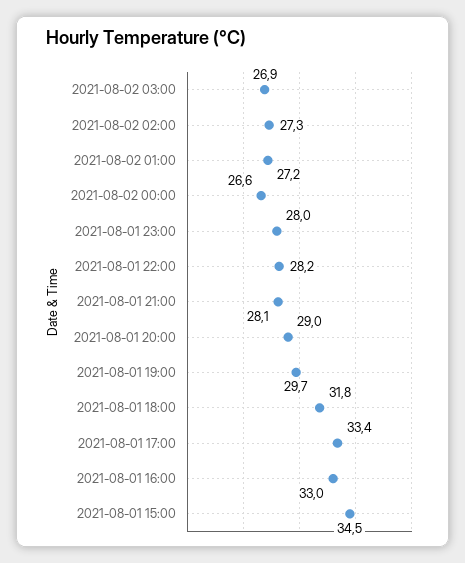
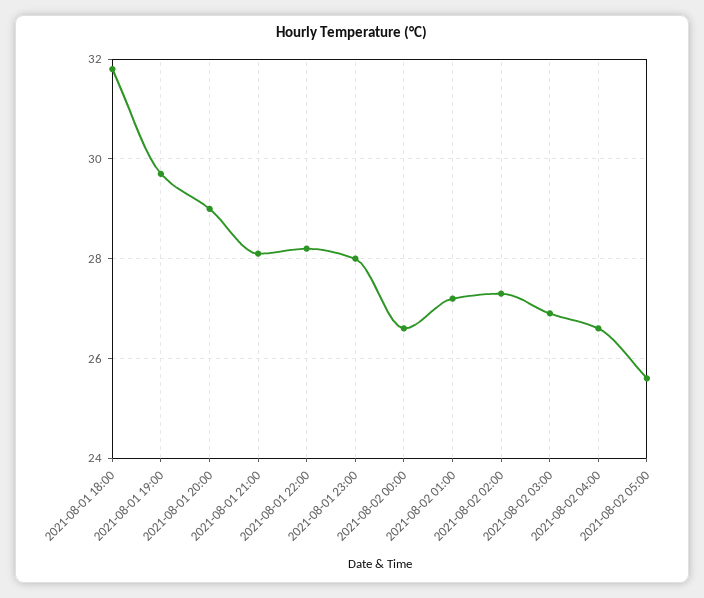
2021-08-01 17:00: 33.4 -> none
2021-08-01 16:00: 33 -> none
2021-08-01 15:00: 34.5 -> none
2021-08-02 04:00: none -> 26.5
2021-08-02 05:00: none -> 25.5

